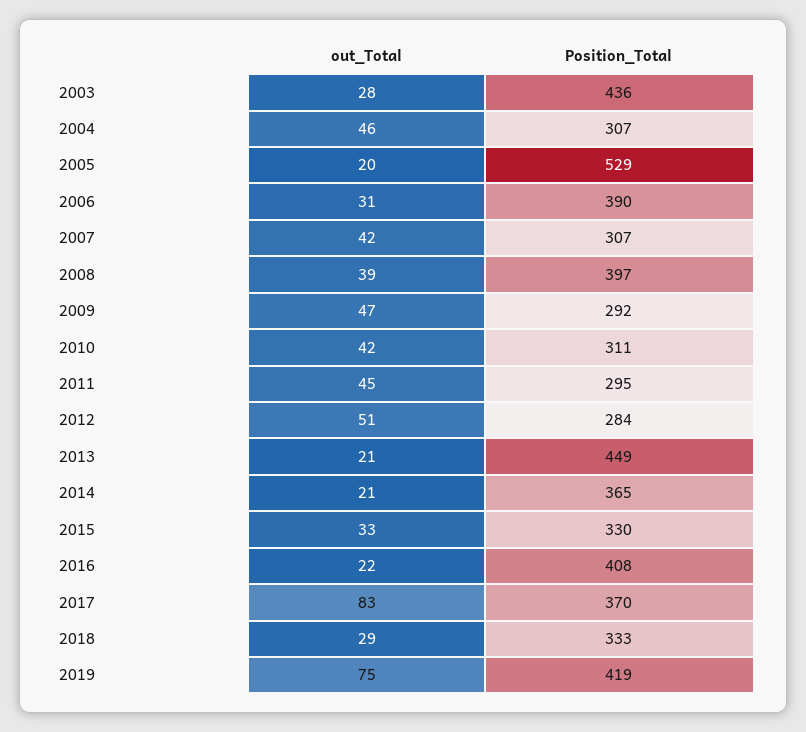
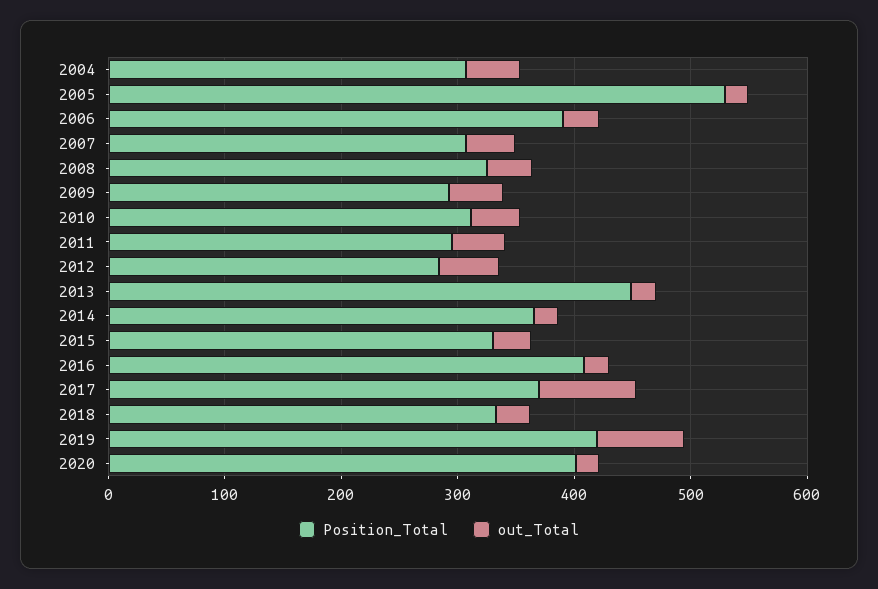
out_Total, 2003: 28 -> none
Position_Total, 2003: 436 -> none
Position_Total, 2008: 397 -> 320
Position_Total, 2020: none -> 400
out_Total, 2020: none -> 20

